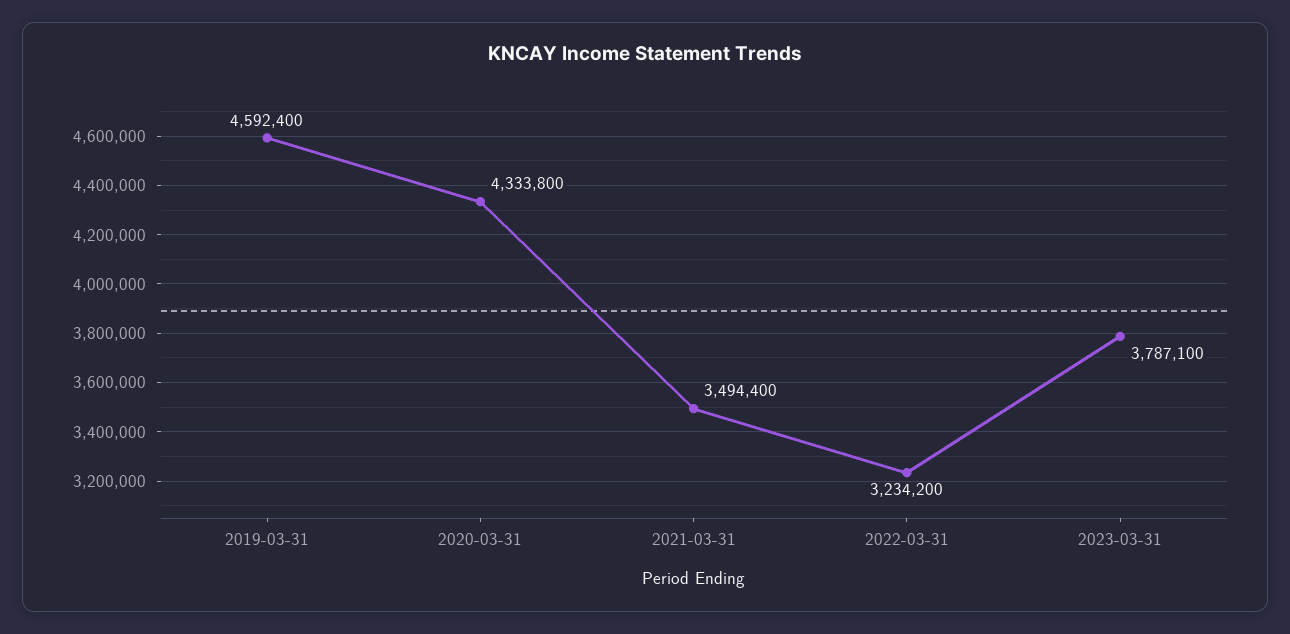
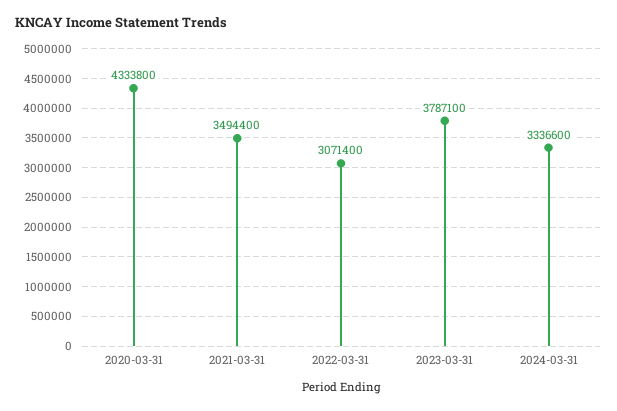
2019-03-31: 4592400 -> none
2022-03-31: 3234200 -> 3071400
2024-03-31: none -> 3336600

